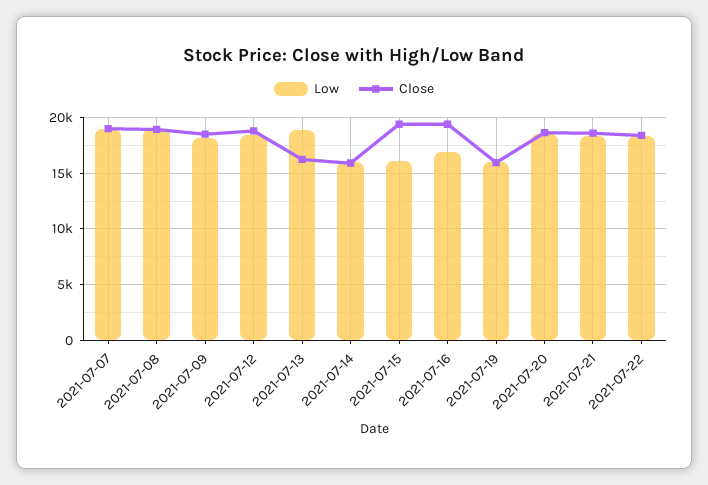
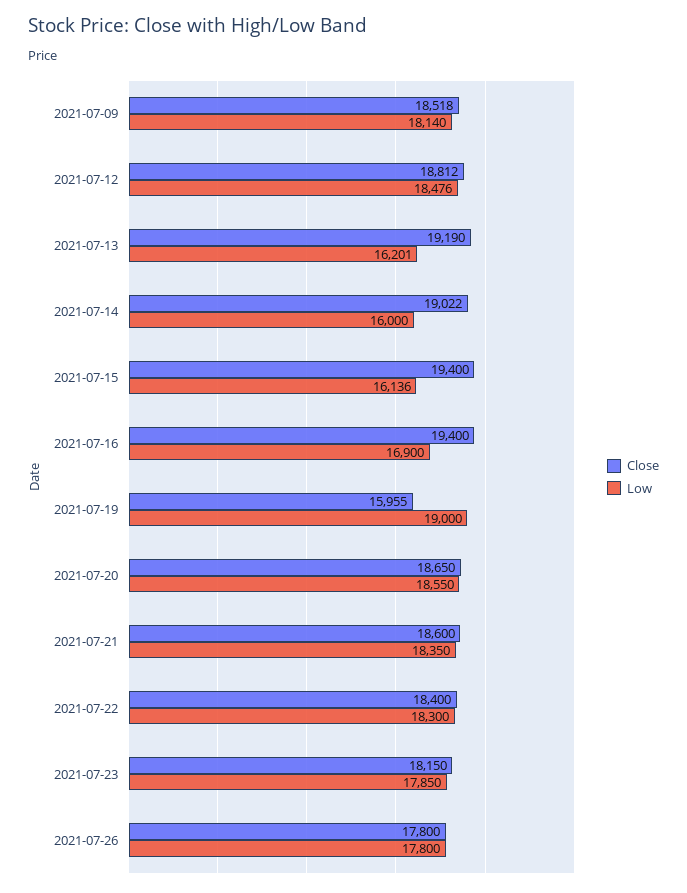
Low, 2021-07-07: 19000 -> none
Close, 2021-07-07: 19000 -> none
Low, 2021-07-08: 19000 -> none
Close, 2021-07-08: 19000 -> none
Low, 2021-07-13: 19000 -> 16201
Close, 2021-07-13: 16000 -> 19190
Close, 2021-07-14: 16000 -> 19022
Low, 2021-07-19: 16000 -> 19000
Close, 2021-07-23: none -> 18150
Low, 2021-07-23: none -> 17850
Close, 2021-07-26: none -> 17800
Low, 2021-07-26: none -> 17800

